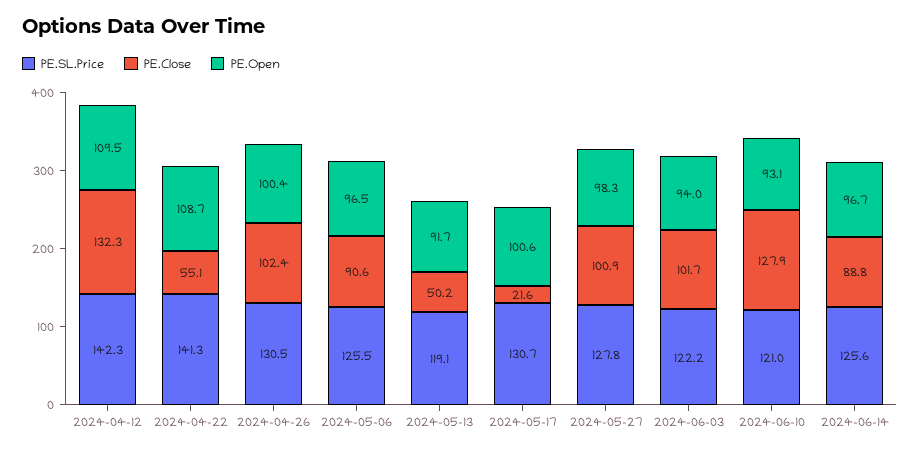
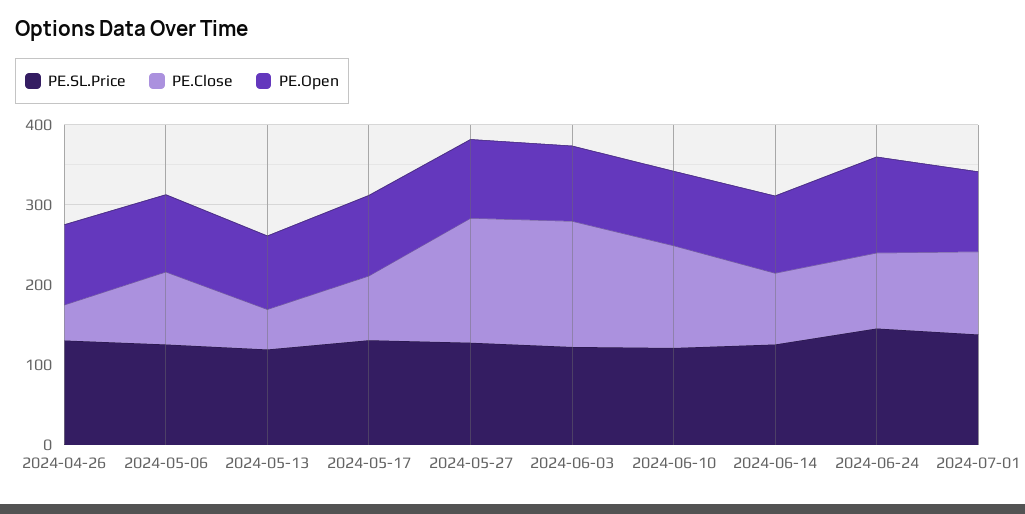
PE.SL.Price, 2024-04-12: 142.3 -> none
PE.Close, 2024-04-12: 132.3 -> none
PE.Open, 2024-04-12: 109.5 -> none
PE.SL.Price, 2024-04-22: 141.3 -> none
PE.Close, 2024-04-22: 55.1 -> none
PE.Open, 2024-04-22: 108.7 -> none
PE.Close, 2024-04-26: 102.4 -> 40
PE.Close, 2024-05-17: 21.6 -> 80
PE.Close, 2024-05-27: 100.9 -> 160
PE.Close, 2024-06-03: 101.7 -> 160
PE.SL.Price, 2024-06-24: none -> 140
PE.Close, 2024-06-24: none -> 100
PE.Open, 2024-06-24: none -> 120
PE.SL.Price, 2024-07-01: none -> 140
PE.Close, 2024-07-01: none -> 100
PE.Open, 2024-07-01: none -> 100

